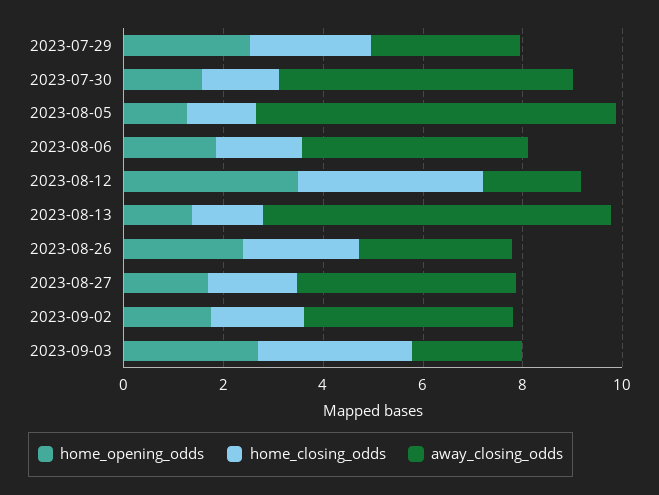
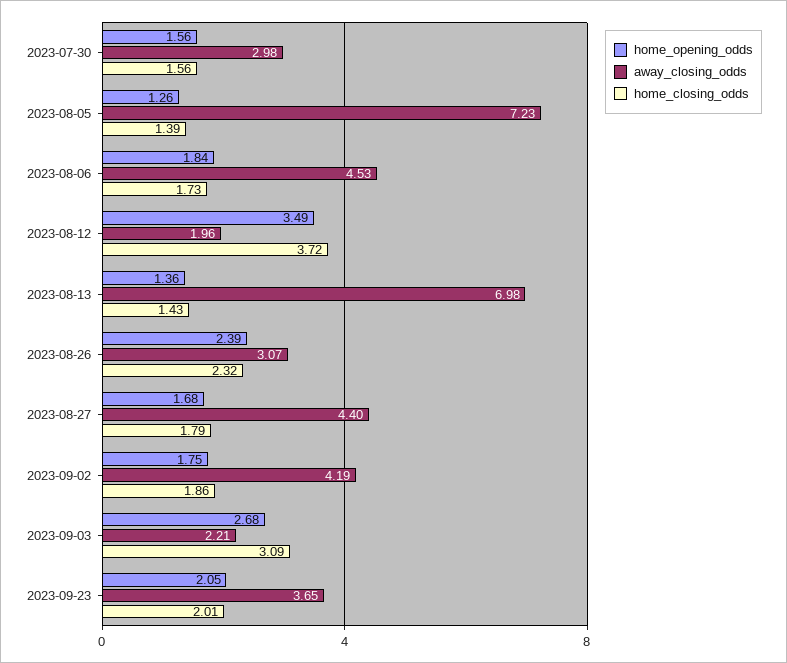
home_opening_odds, 2023-07-29: 2.5 -> none
home_closing_odds, 2023-07-29: 2.5 -> none
away_closing_odds, 2023-07-29: 3 -> none
away_closing_odds, 2023-07-30: 6 -> 2.98
home_opening_odds, 2023-09-23: none -> 2.05
away_closing_odds, 2023-09-23: none -> 3.65
home_closing_odds, 2023-09-23: none -> 2.01

